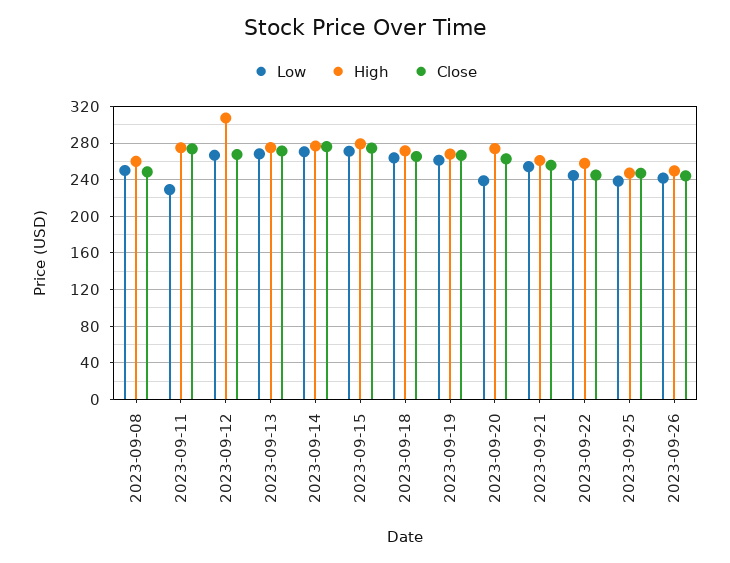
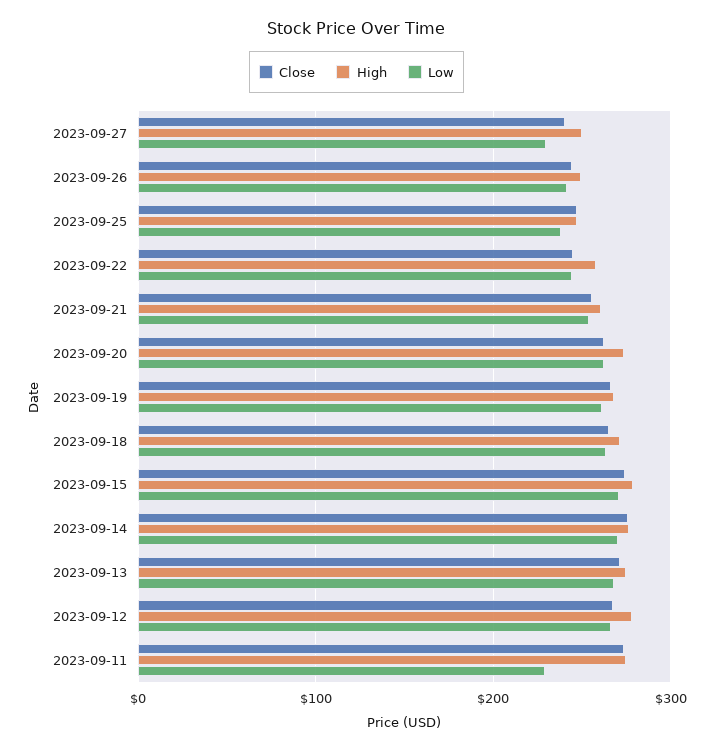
Low, 2023-09-08: 250 -> none
High, 2023-09-08: 260 -> none
Close, 2023-09-08: 250 -> none
High, 2023-09-12: 310 -> 280
Low, 2023-09-20: 240 -> 260
Close, 2023-09-27: none -> 240
High, 2023-09-27: none -> 250
Low, 2023-09-27: none -> 230

